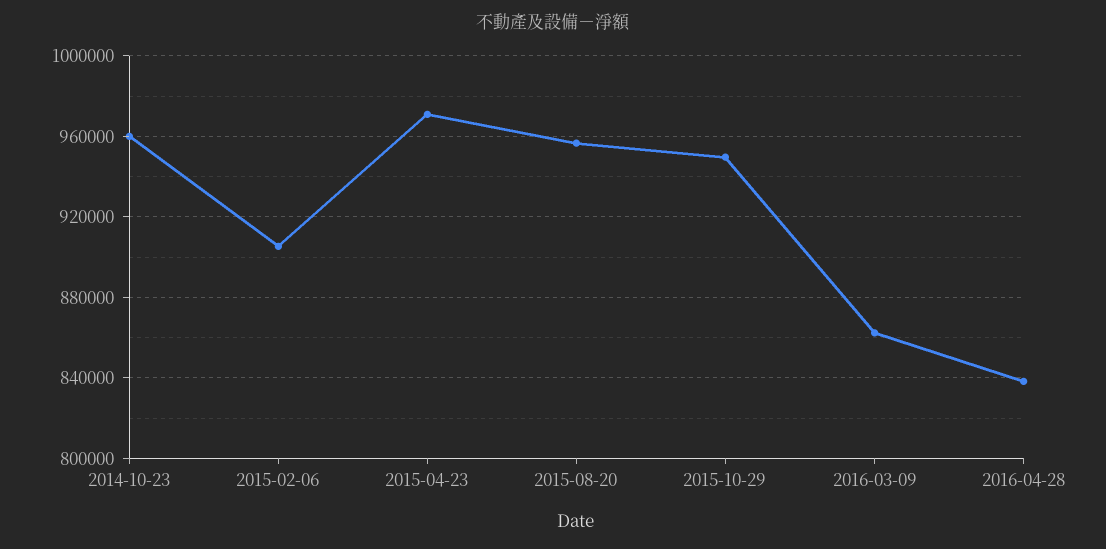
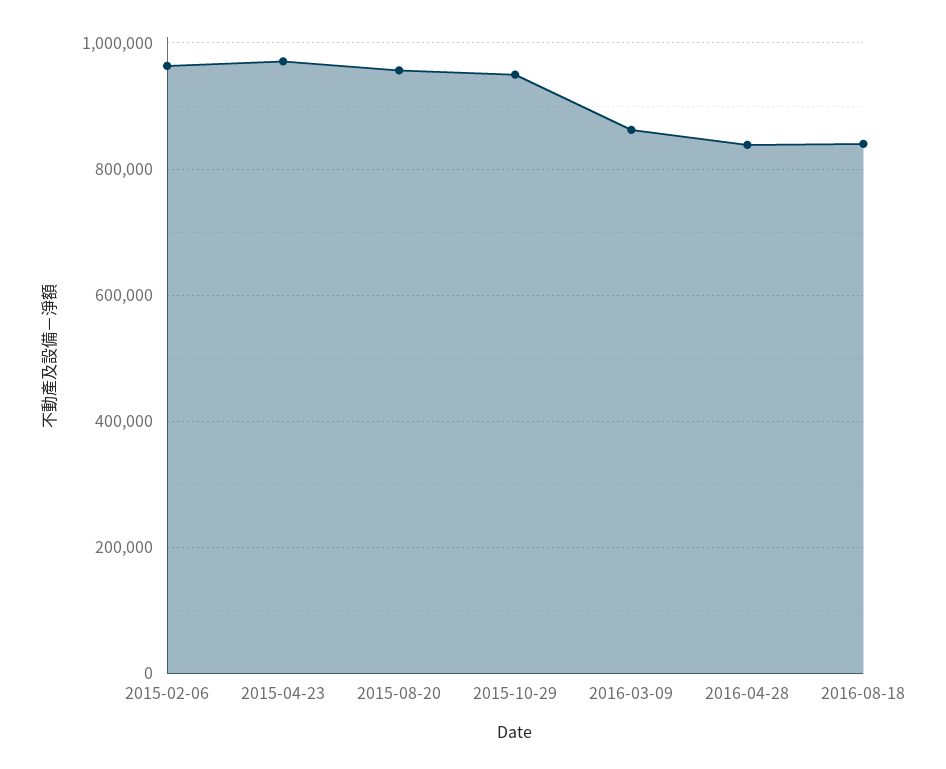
2014-10-23: 960000 -> none
2015-02-06: 905000 -> 960000
2016-08-18: none -> 840000

